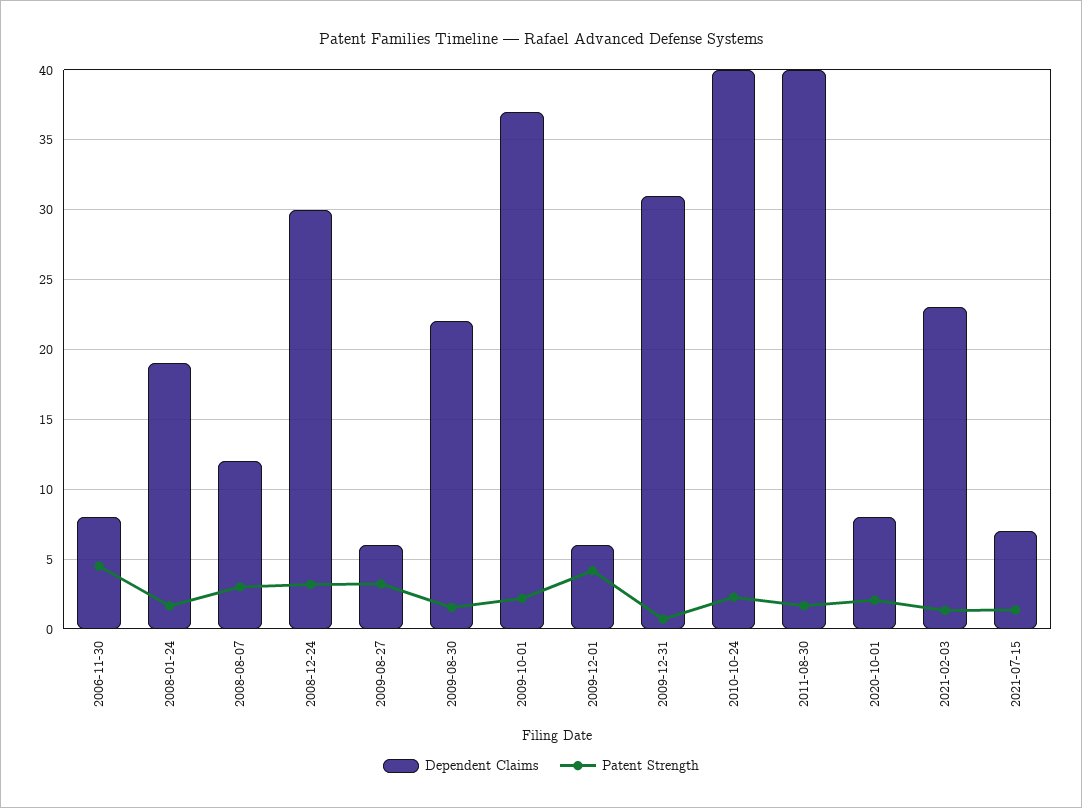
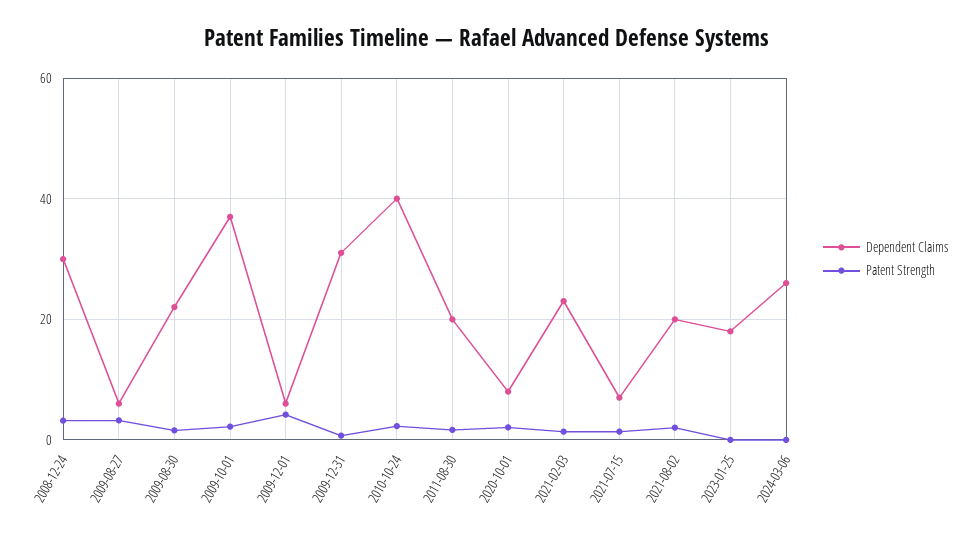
Dependent Claims, 2006-11-30: 8 -> none
Patent Strength, 2006-11-30: 4.5 -> none
Dependent Claims, 2008-01-24: 19 -> none
Patent Strength, 2008-01-24: 1.5 -> none
Dependent Claims, 2008-08-07: 12 -> none
Patent Strength, 2008-08-07: 3 -> none
Dependent Claims, 2011-08-30: 40 -> 20
Dependent Claims, 2021-08-02: none -> 20
Patent Strength, 2021-08-02: none -> 2
Dependent Claims, 2023-01-25: none -> 18
Patent Strength, 2023-01-25: none -> 0
Dependent Claims, 2024-03-06: none -> 26
Patent Strength, 2024-03-06: none -> 0

